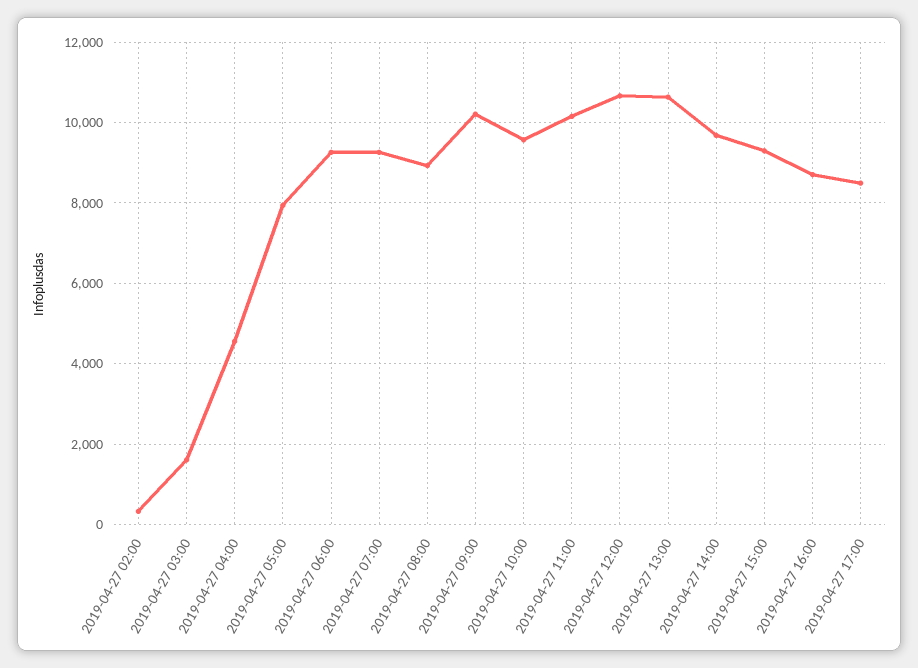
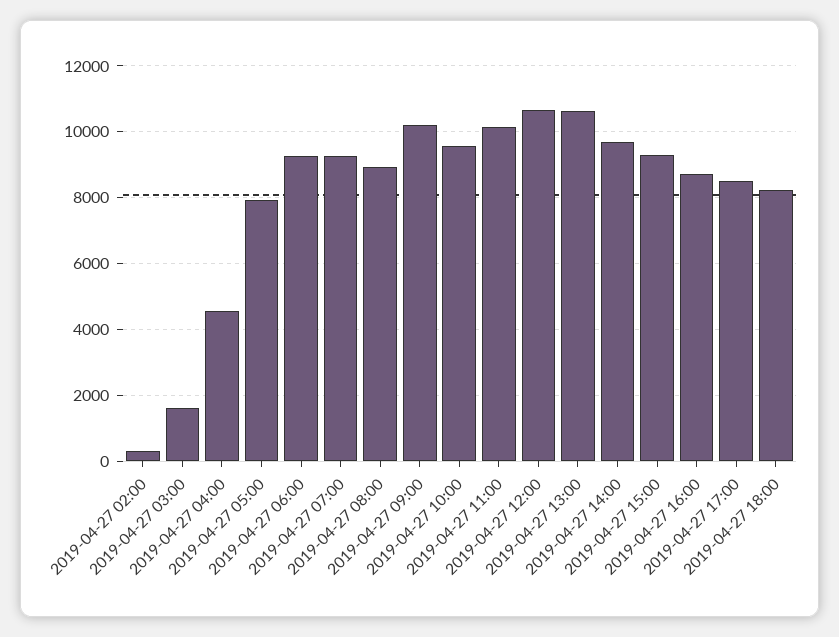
2019-04-27 18:00: none -> 8200

